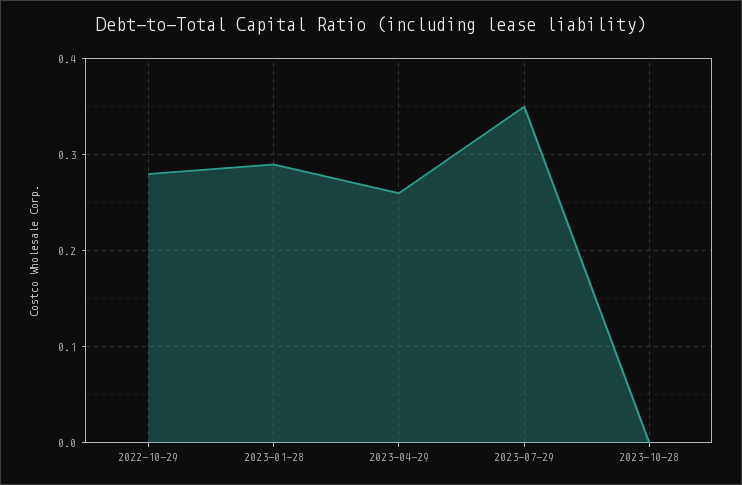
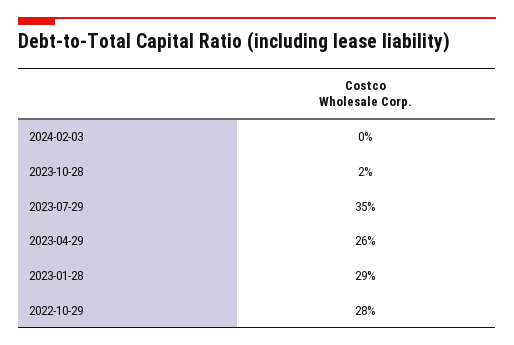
2023-10-28: 0 -> 0.02
2024-02-03: none -> 0

